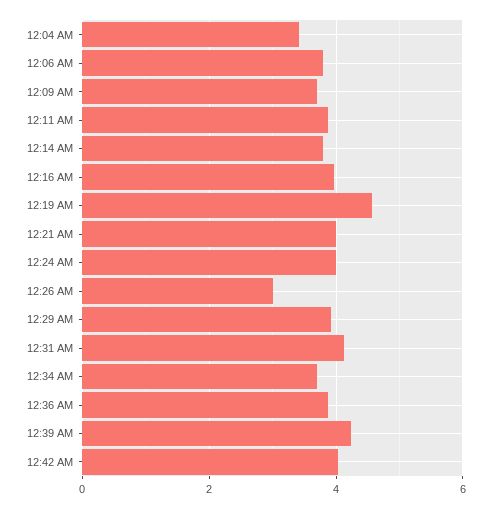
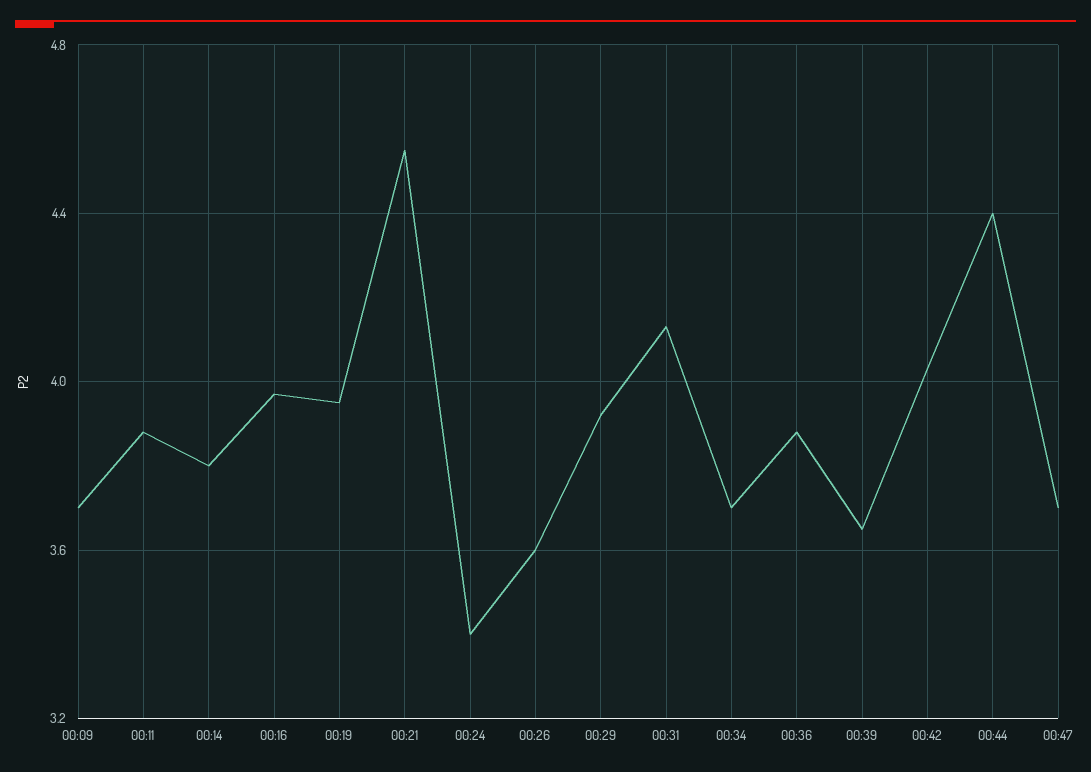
12:04 AM: 3.4 -> none
12:06 AM: 3.8 -> none
12:19 AM: 4.6 -> 3.95
12:21 AM: 4 -> 4.55
12:24 AM: 4 -> 3.4
12:26 AM: 3 -> 3.6
12:39 AM: 4.2 -> 3.65
00:44: none -> 4.4
00:47: none -> 3.7

